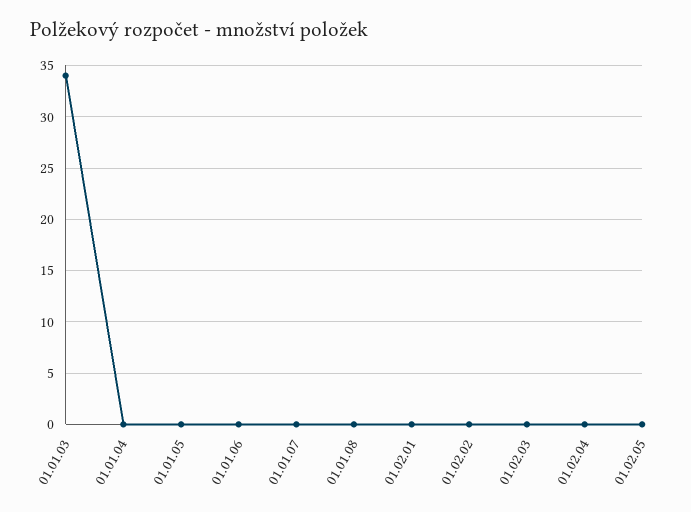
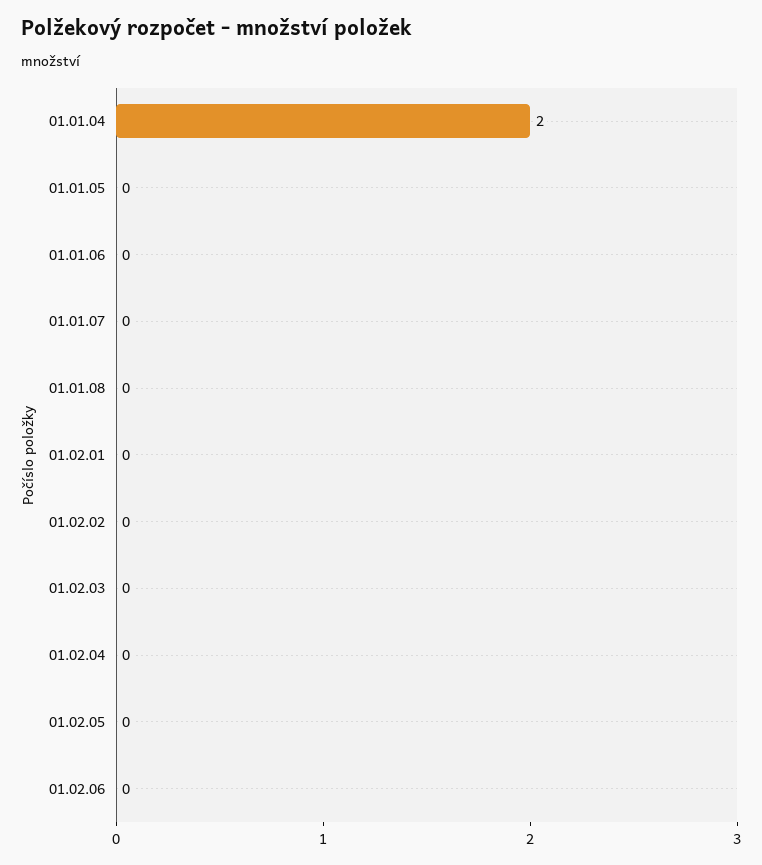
01.01.03: 34 -> none
01.01.04: 0 -> 2
01.02.06: none -> 0

